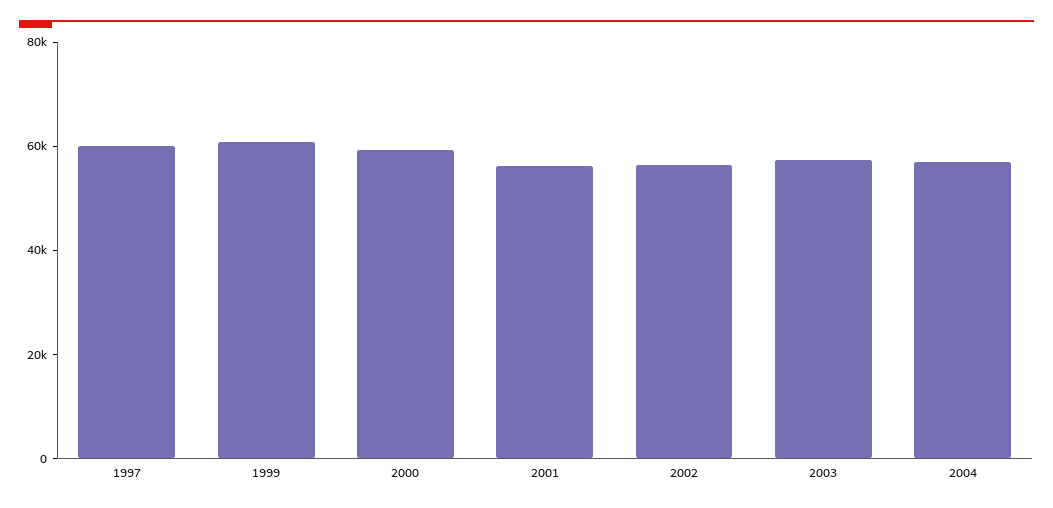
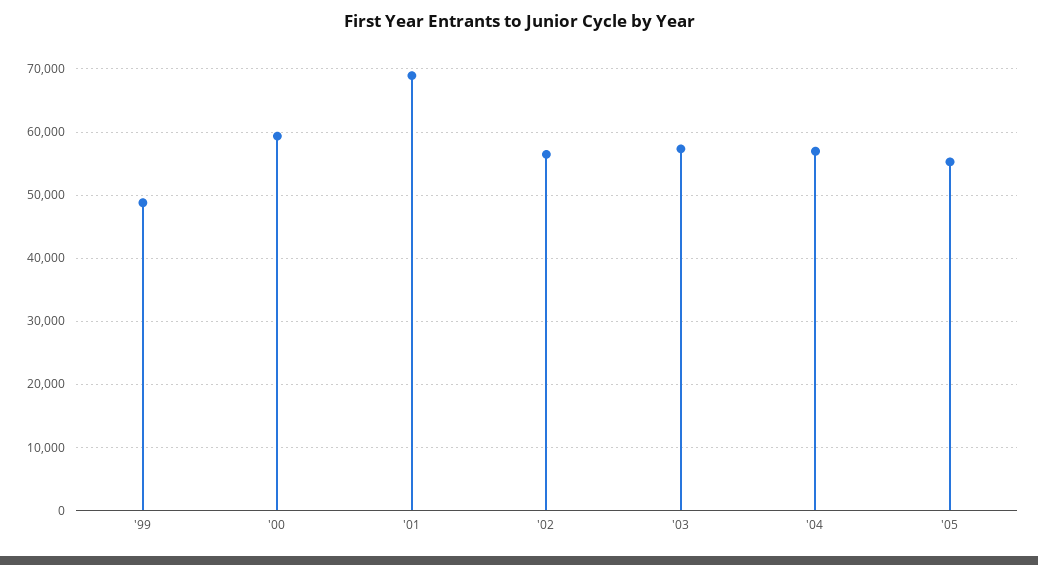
1997: 60000 -> none
1999: 60000 -> 49000
2001: 55000 -> 69000
'05: none -> 55000

